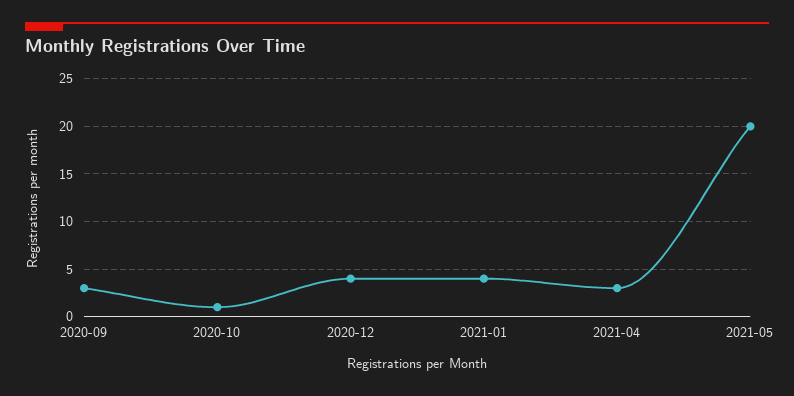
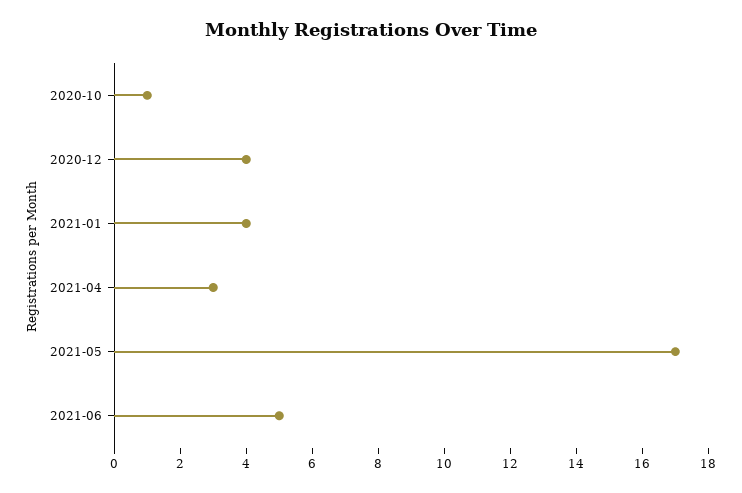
2020-09: 3 -> none
2021-05: 20 -> 17
2021-06: none -> 5

